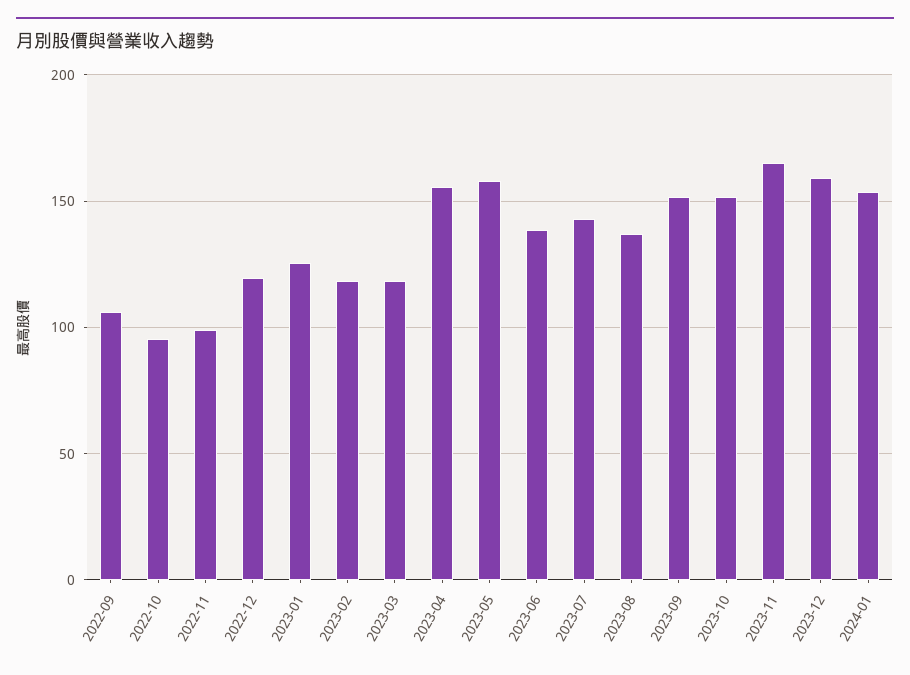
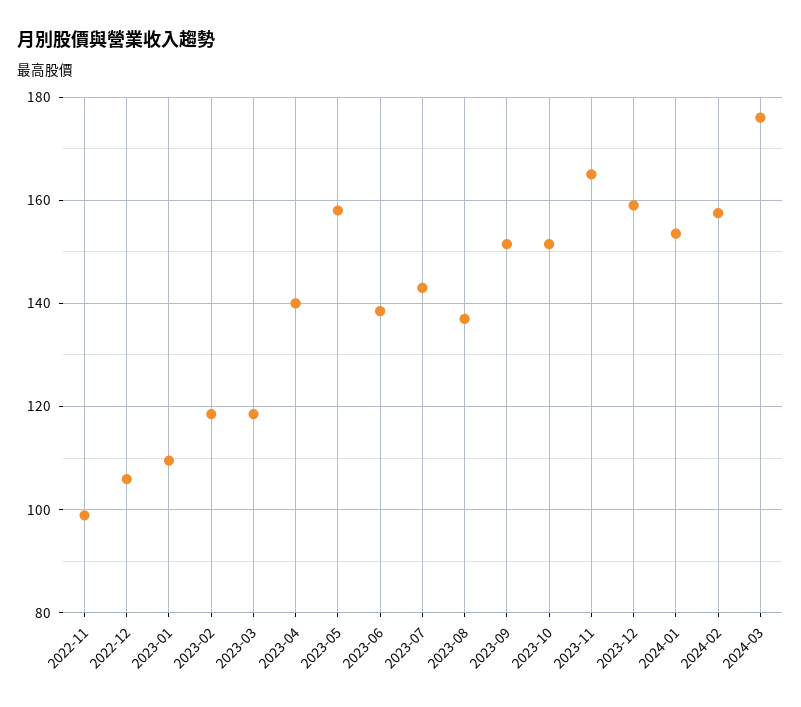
2022-09: 105 -> none
2022-10: 95 -> none
2022-12: 120 -> 106
2023-01: 125 -> 110
2023-04: 155 -> 140
2024-02: none -> 158
2024-03: none -> 176

